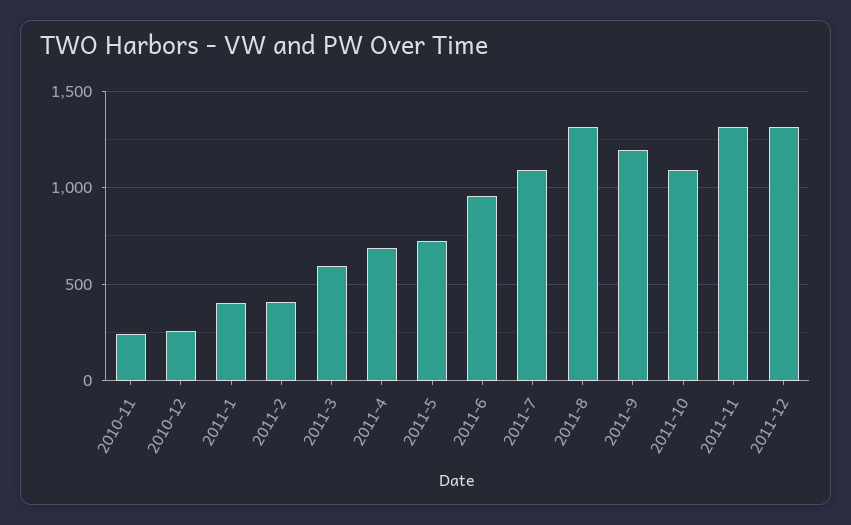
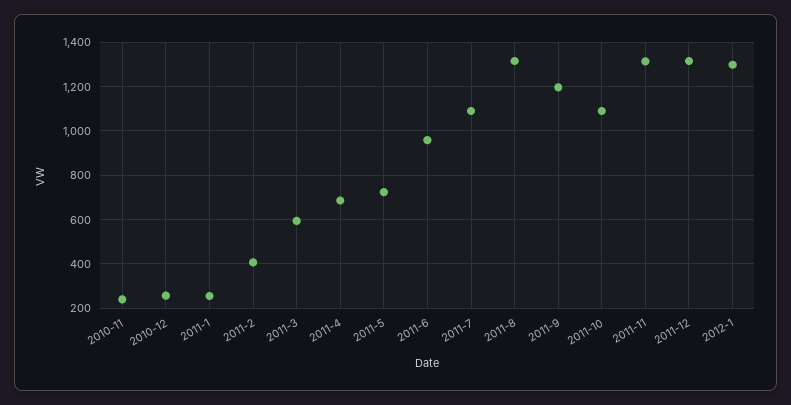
2011-1: 400 -> 250
2012-1: none -> 1300

